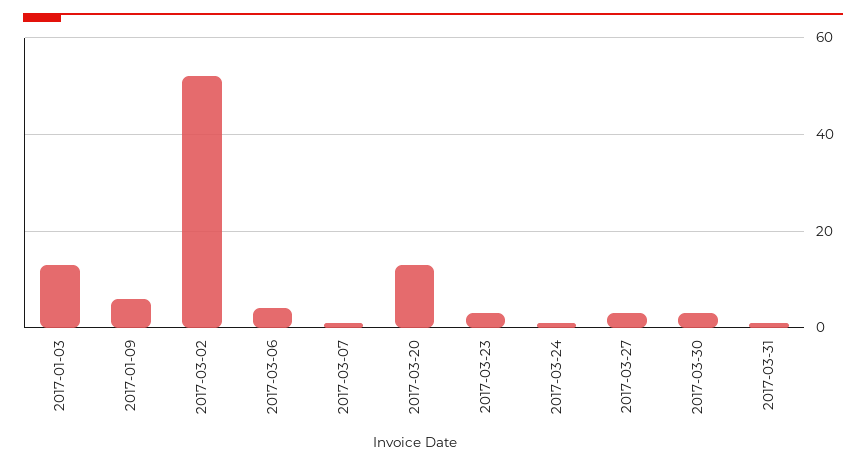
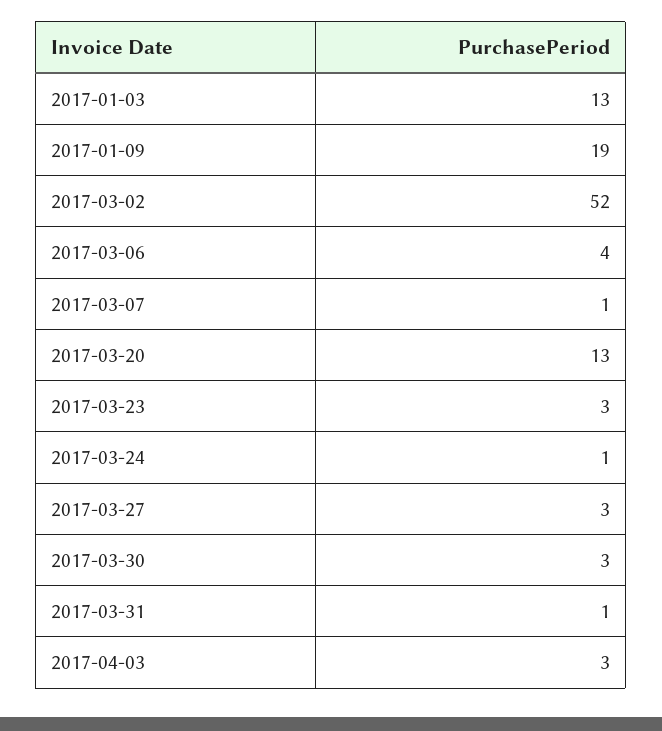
2017-01-09: 5 -> 19
2017-04-03: none -> 3

